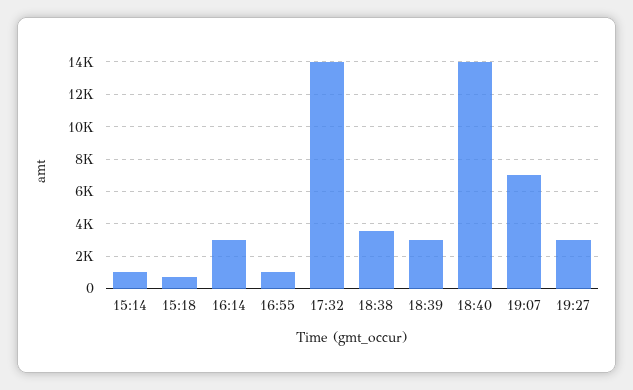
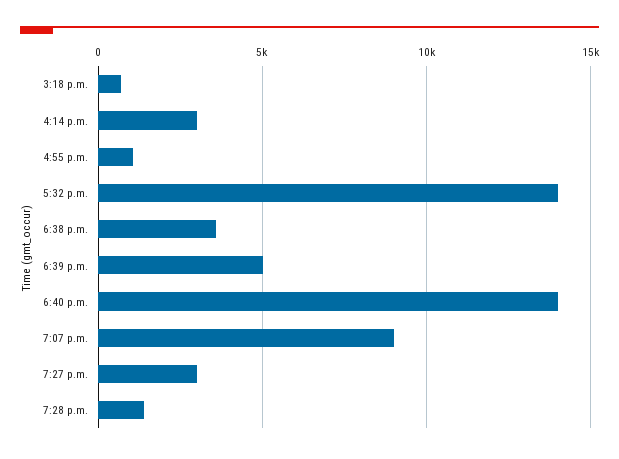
15:14: 1000 -> none
18:39: 3000 -> 5000
19:07: 7000 -> 9000
7:28 p.m.: none -> 1500

